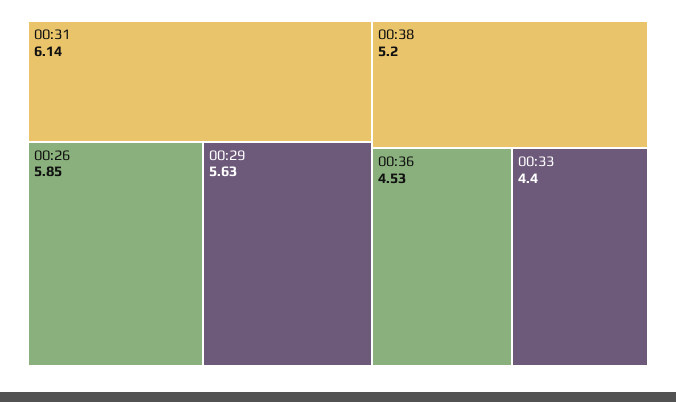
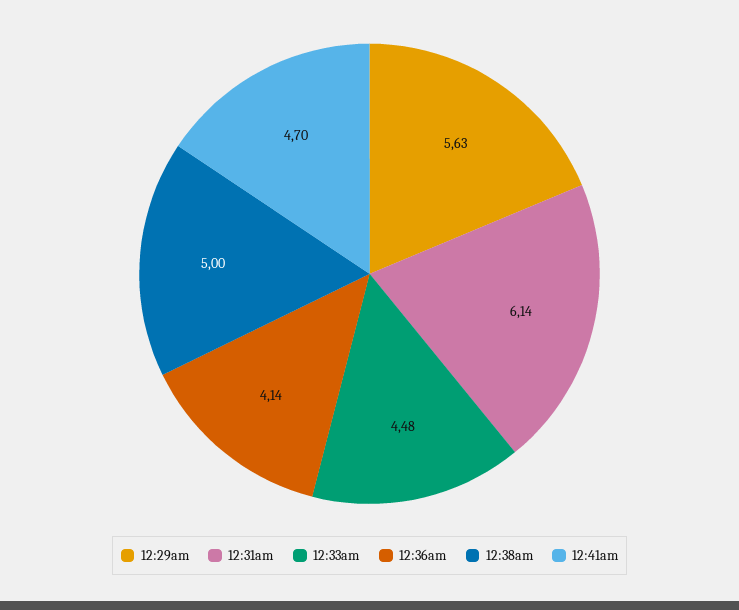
00:26: 5.85 -> none
00:38: 5.2 -> 5
00:36: 4.53 -> 4.14
00:33: 4.4 -> 4.48
12:41am: none -> 4.7

